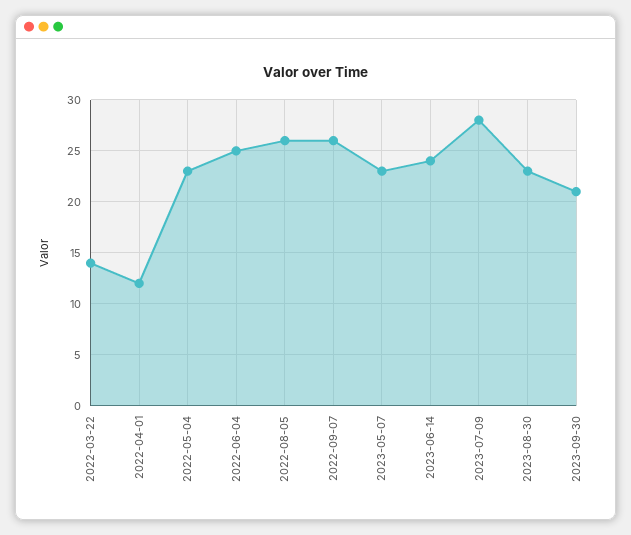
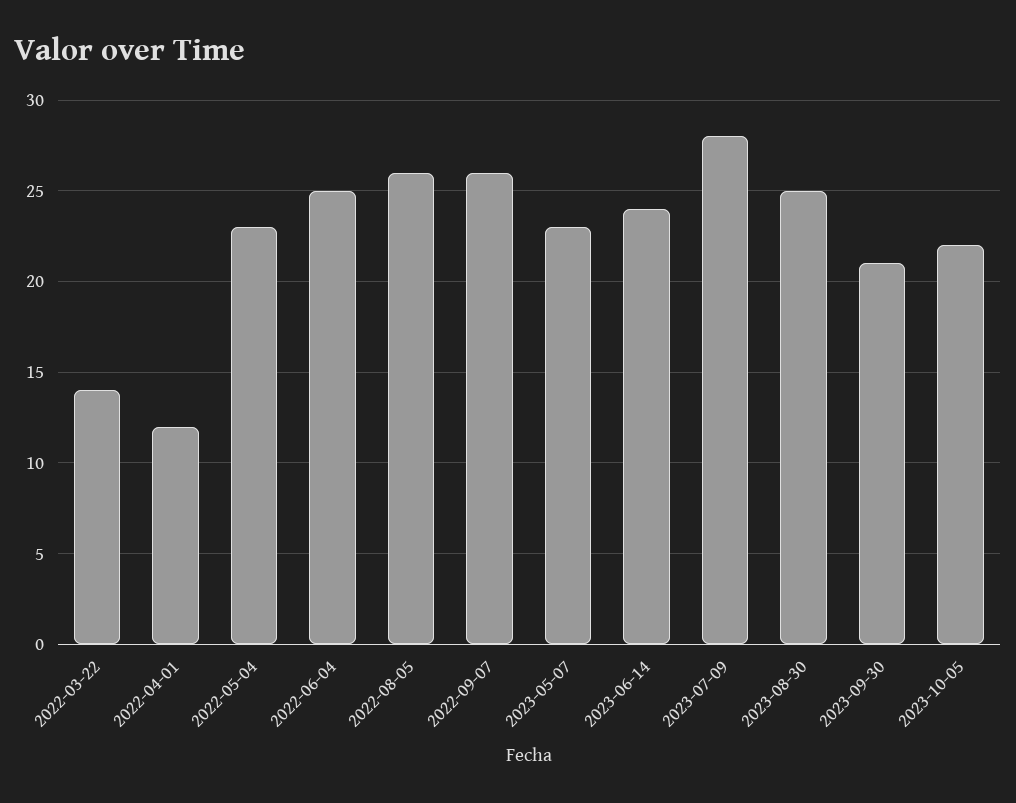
2023-08-30: 23 -> 25
2023-10-05: none -> 22

